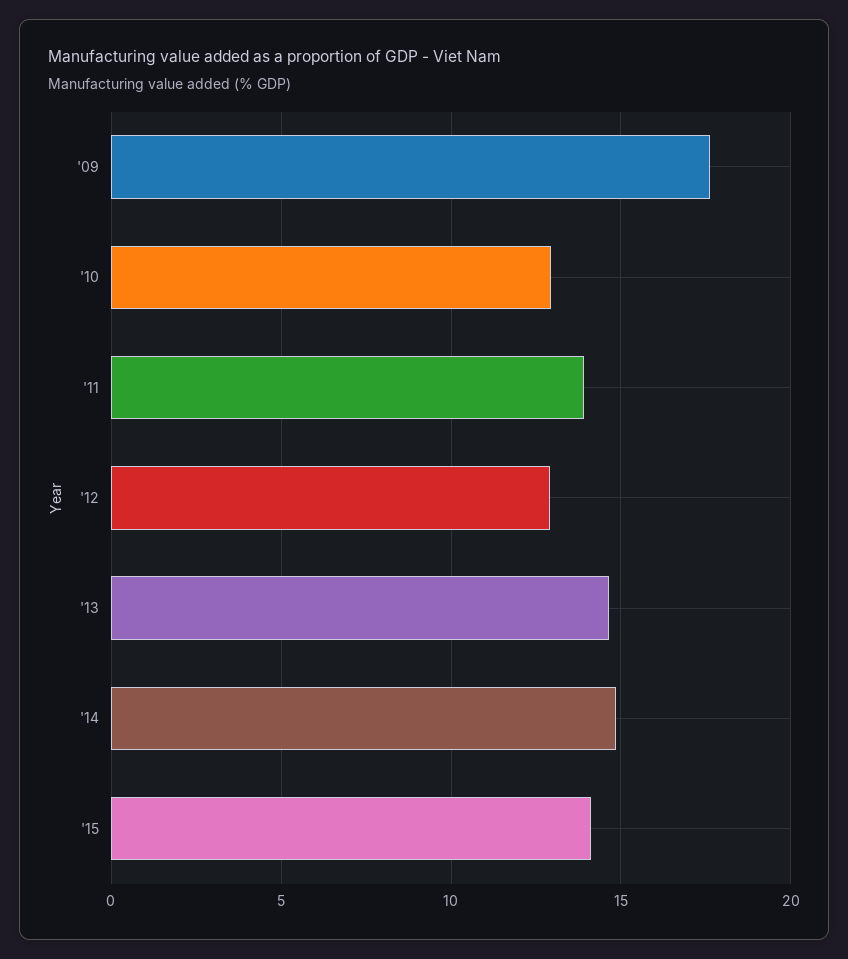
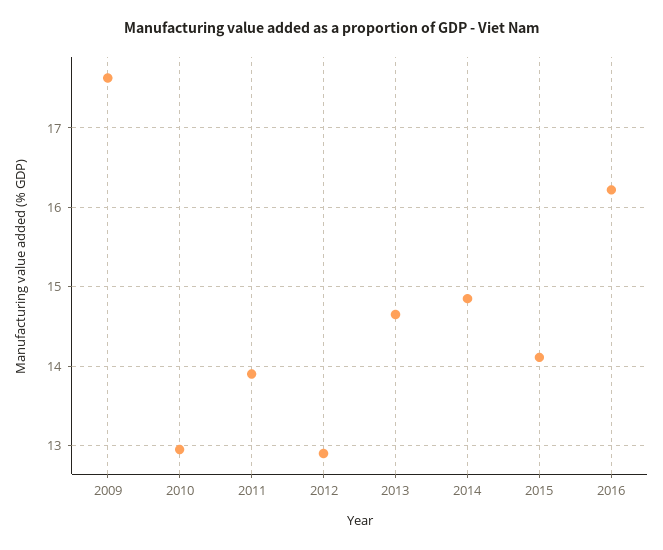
2016: none -> 16.2

